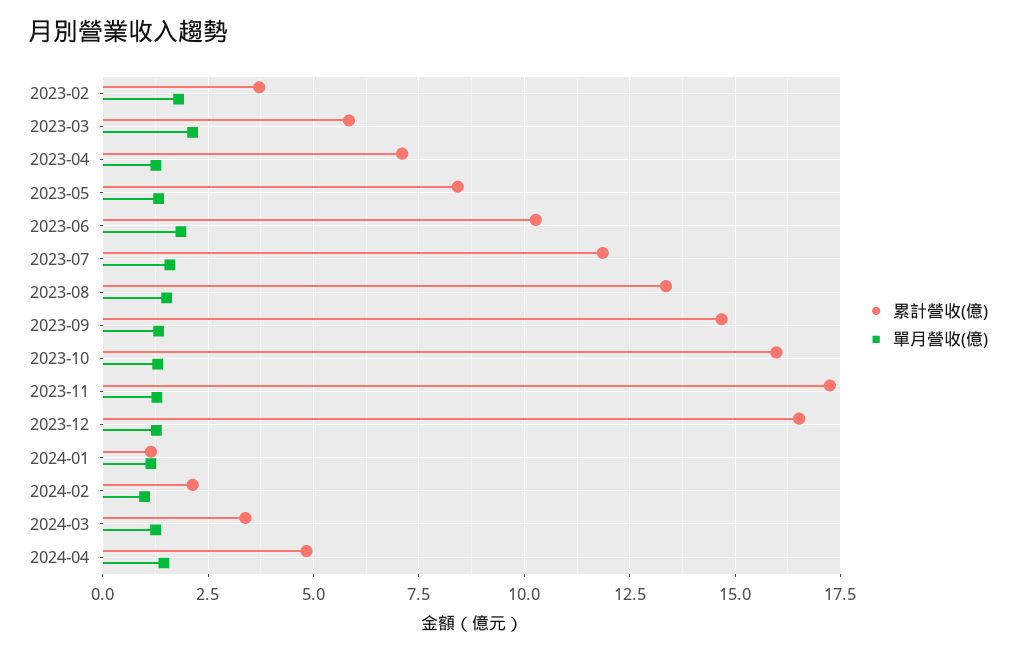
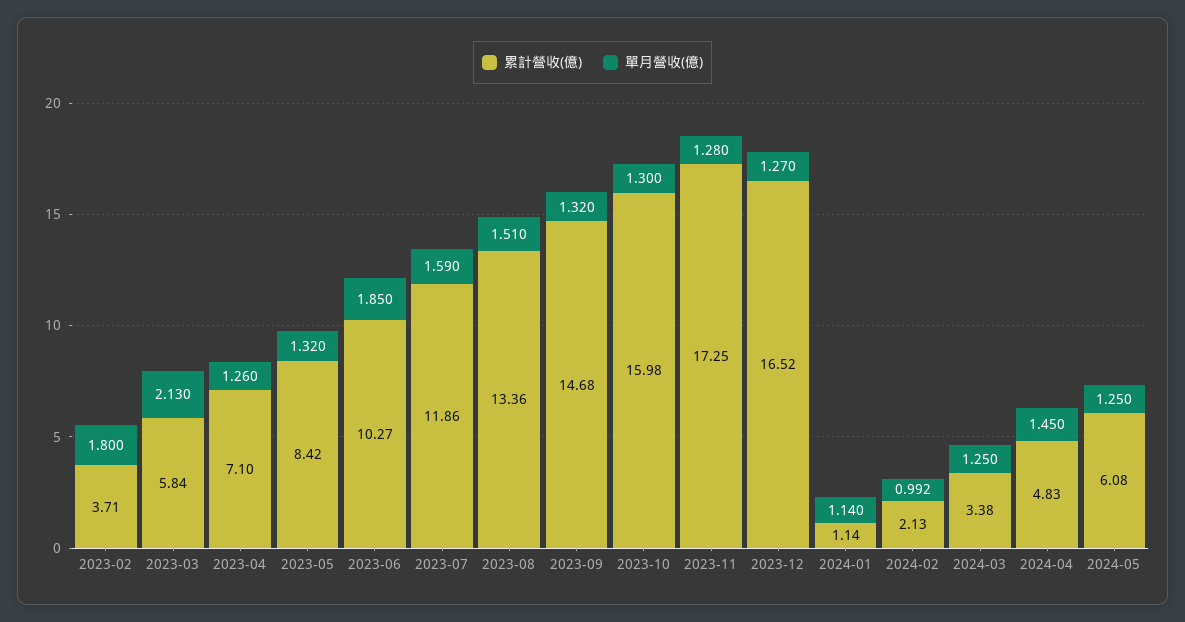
累計營收(億), 2024-05: none -> 6.08
單月營收(億), 2024-05: none -> 1.25

